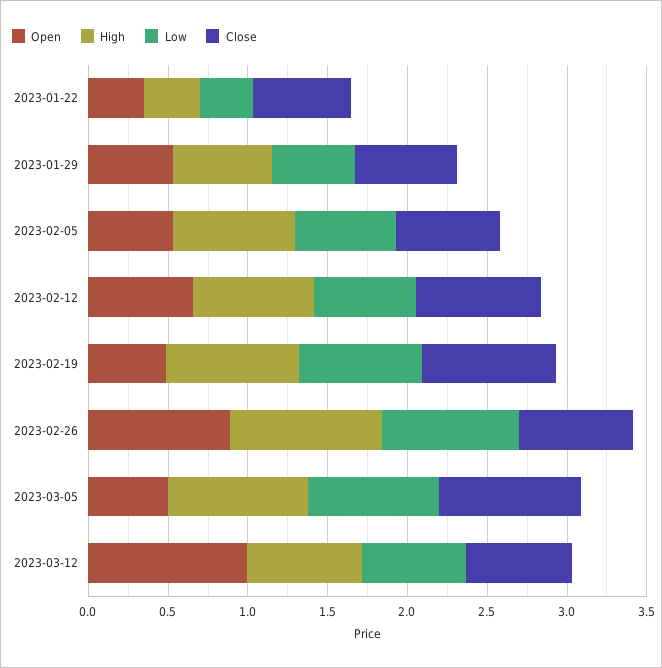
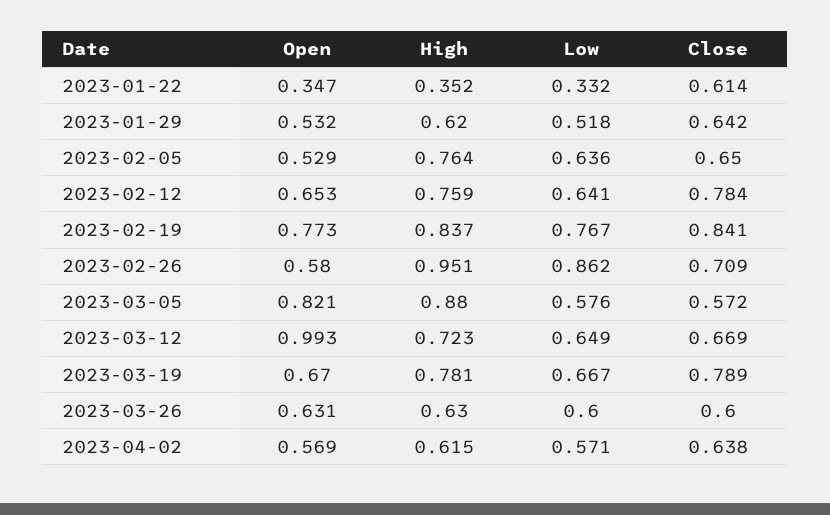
Open, 2023-02-19: 0.5 -> 0.773
Open, 2023-02-26: 0.9 -> 0.58
Open, 2023-03-05: 0.5 -> 0.821
Low, 2023-03-05: 0.8 -> 0.576
Close, 2023-03-05: 0.9 -> 0.572
Open, 2023-03-19: none -> 0.67
High, 2023-03-19: none -> 0.781
Low, 2023-03-19: none -> 0.667
Close, 2023-03-19: none -> 0.789
Open, 2023-03-26: none -> 0.631
High, 2023-03-26: none -> 0.63
Low, 2023-03-26: none -> 0.6
Close, 2023-03-26: none -> 0.6
Open, 2023-04-02: none -> 0.569
High, 2023-04-02: none -> 0.615
Low, 2023-04-02: none -> 0.571
Close, 2023-04-02: none -> 0.638

